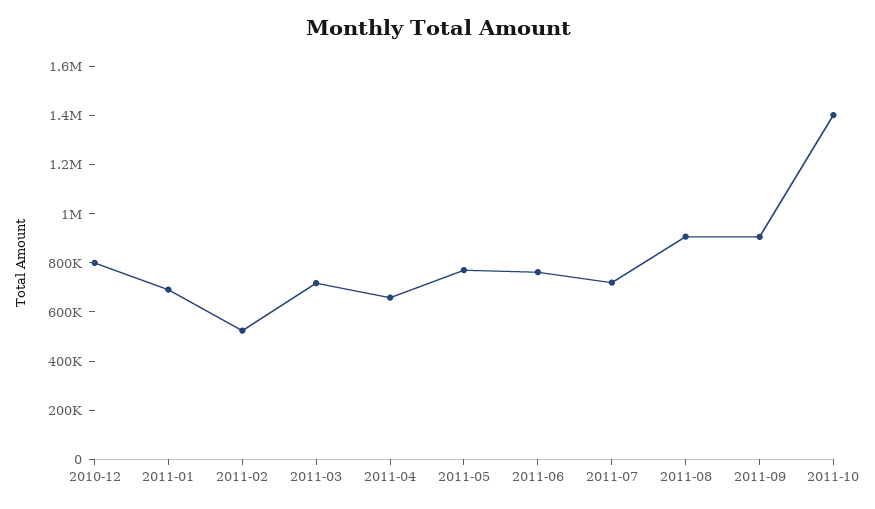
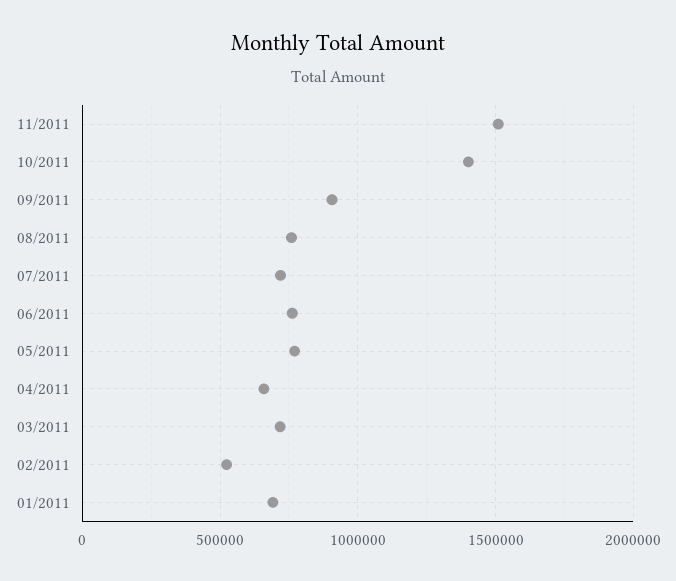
2010-12: 800000 -> none
2011-08: 900000 -> 750000
11/2011: none -> 1500000

